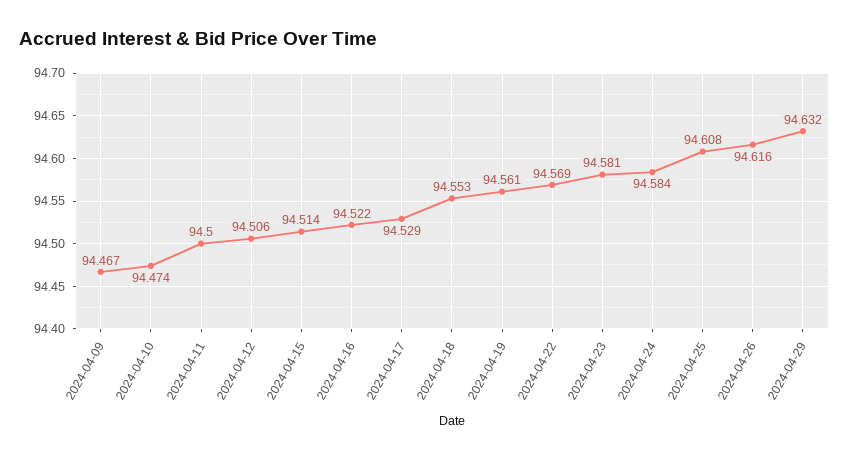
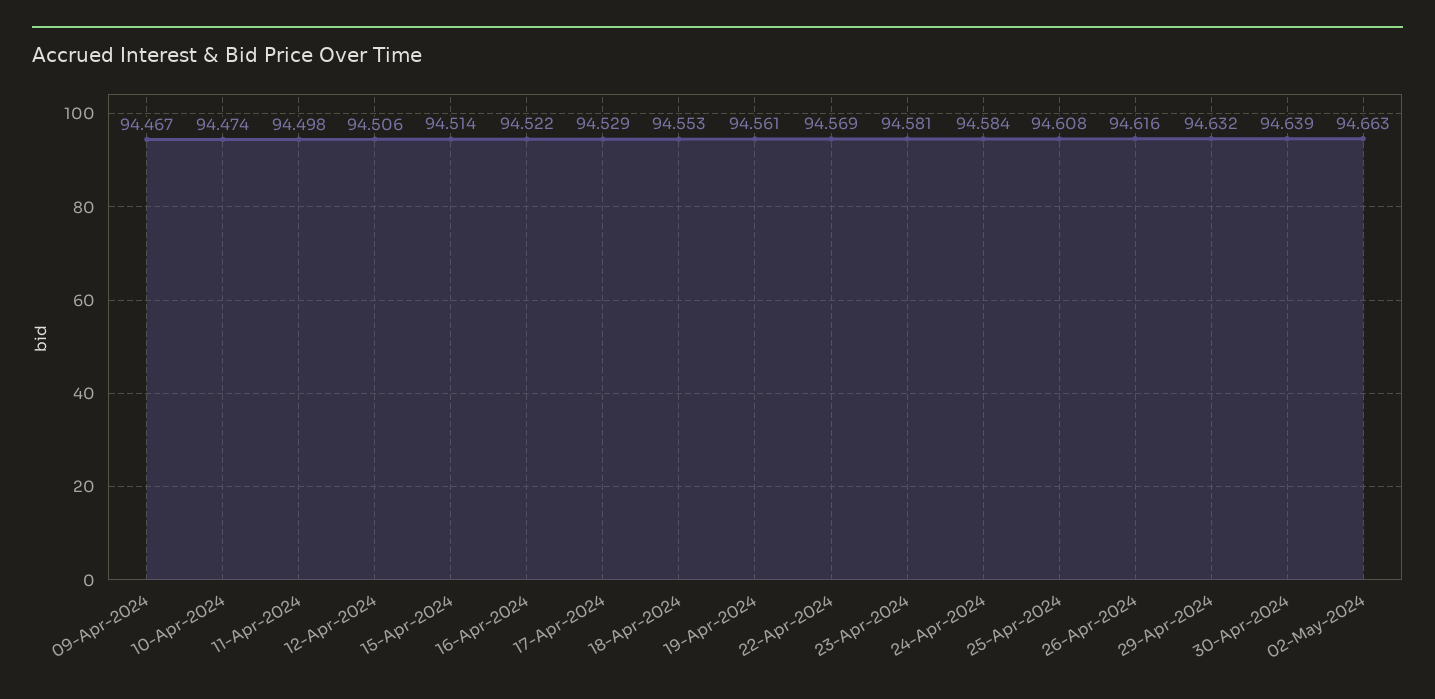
2024-04-11: 94.5 -> 94.498
30-Apr-2024: none -> 94.639
02-May-2024: none -> 94.663

